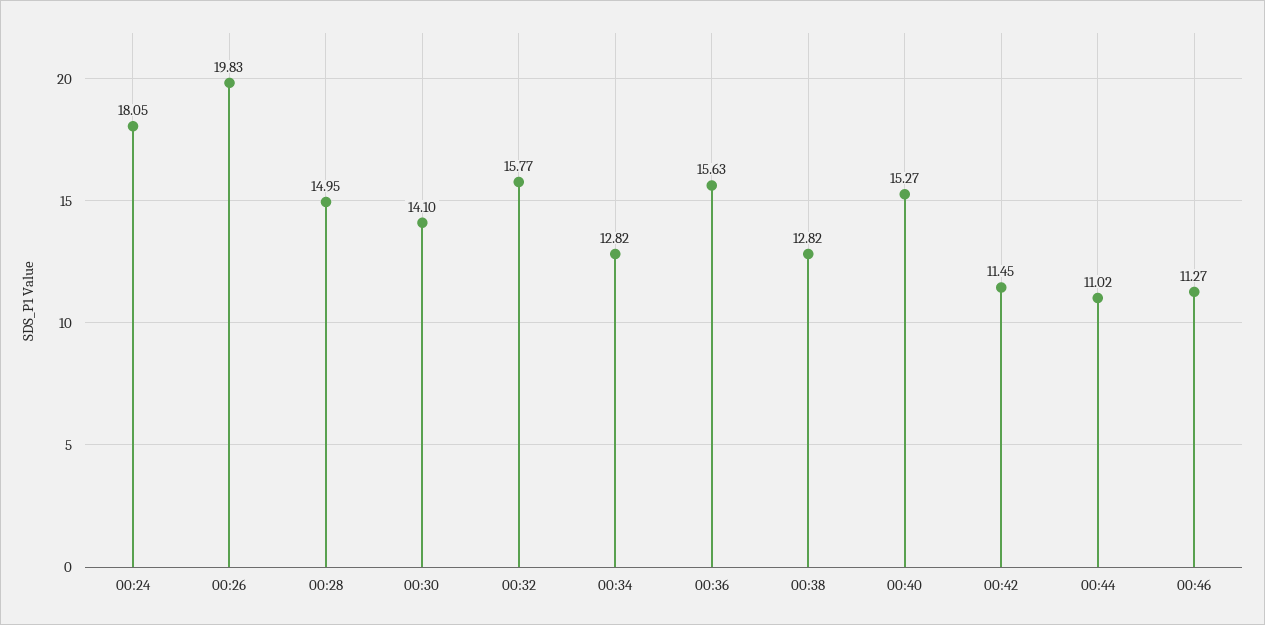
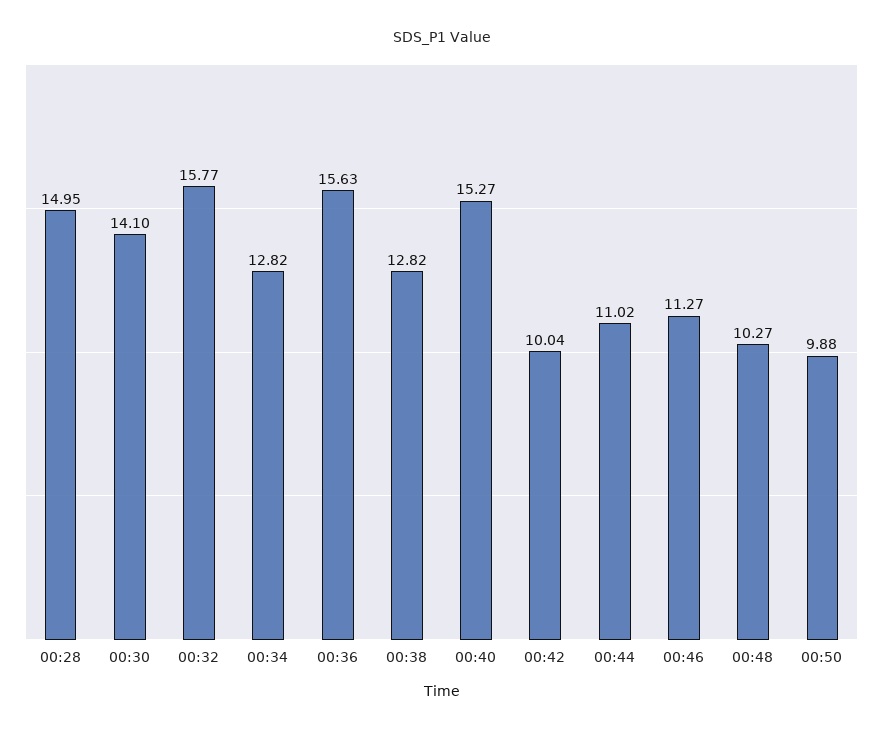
00:24: 18.05 -> none
00:26: 19.83 -> none
00:42: 11.45 -> 10.04
00:48: none -> 10.27
00:50: none -> 9.88

